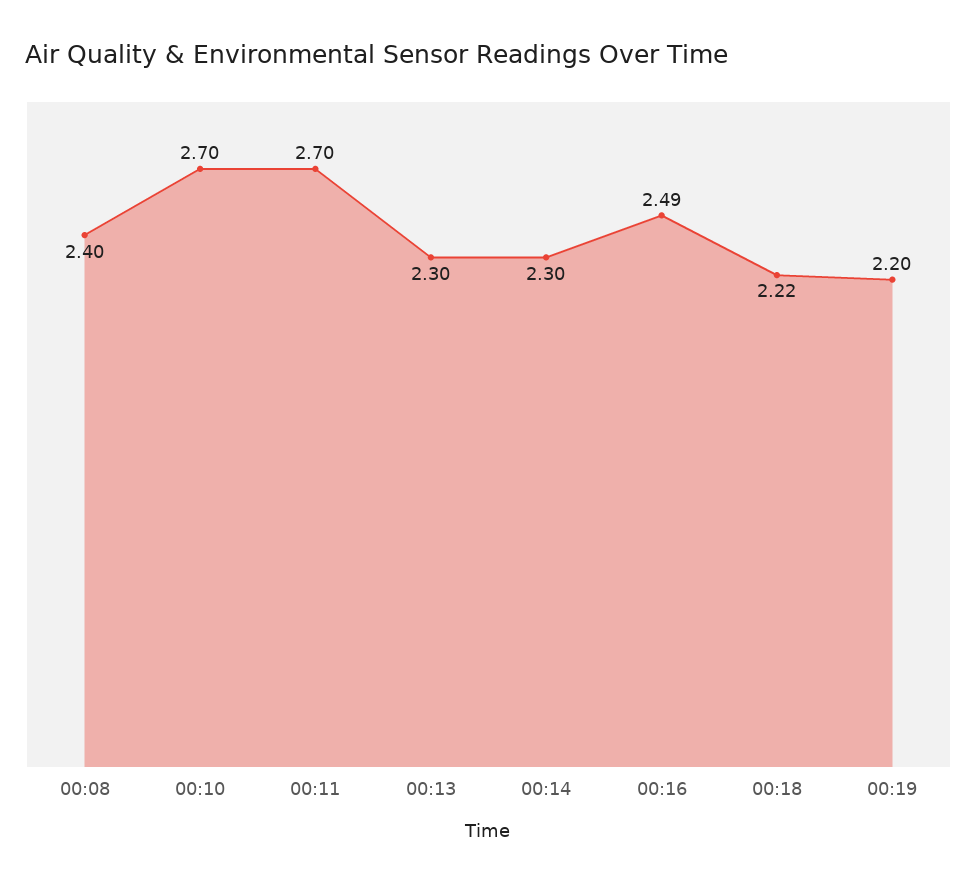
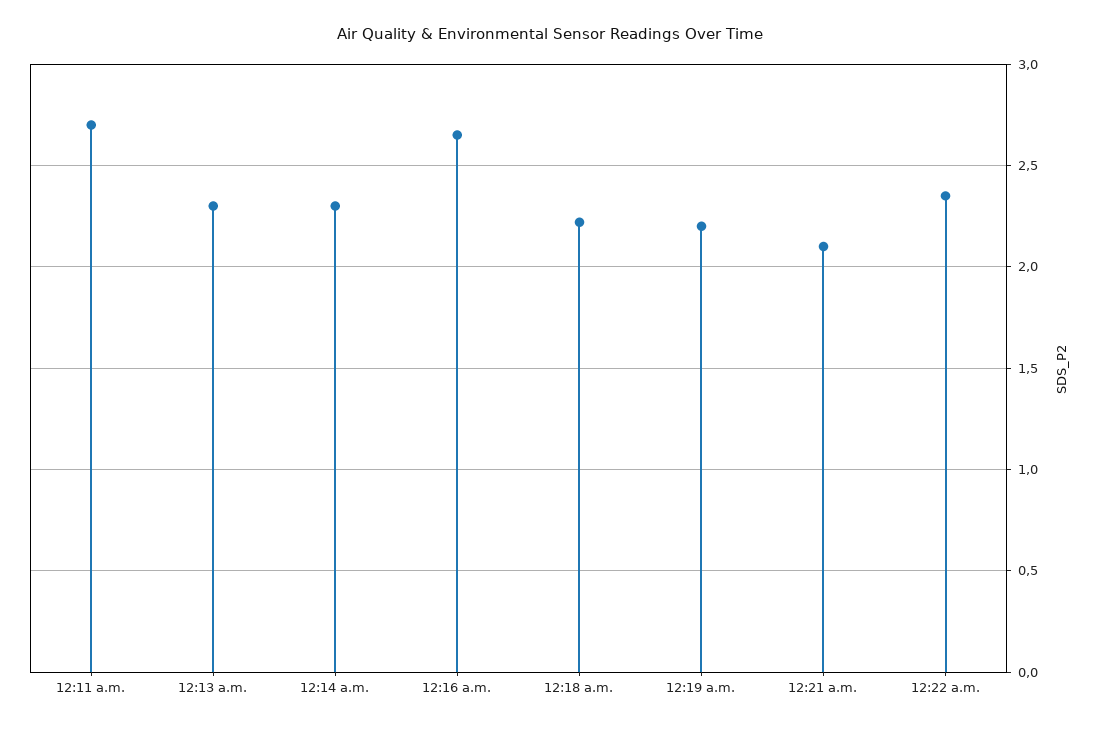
00:08: 2.4 -> none
00:10: 2.7 -> none
00:16: 2.49 -> 2.65
12:21 a.m.: none -> 2.1
12:22 a.m.: none -> 2.35

